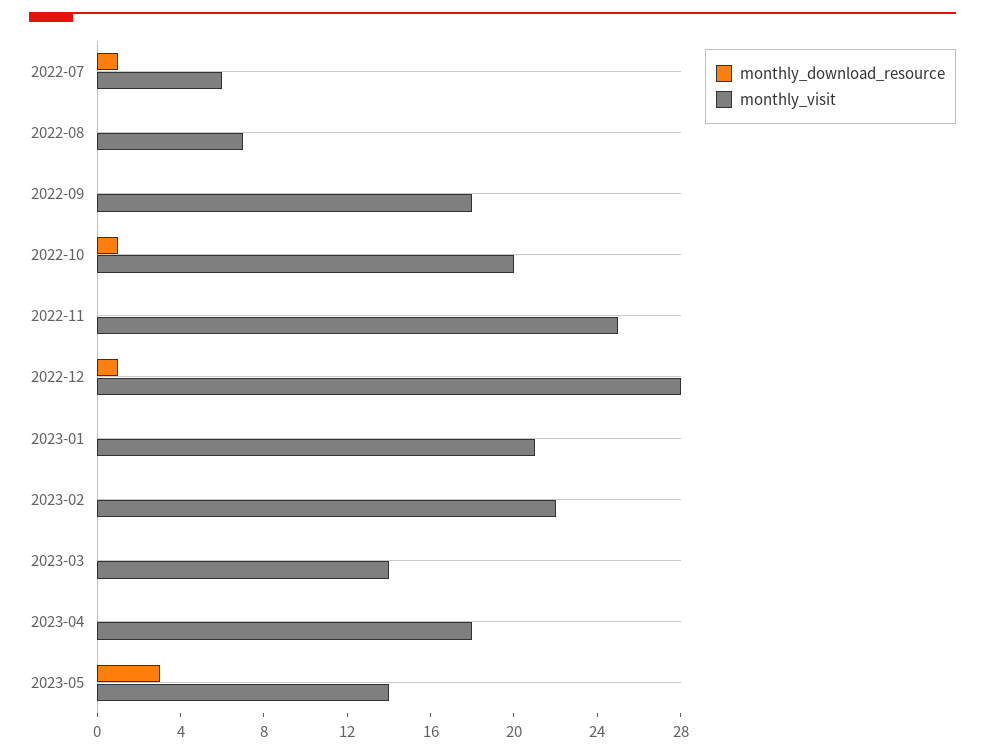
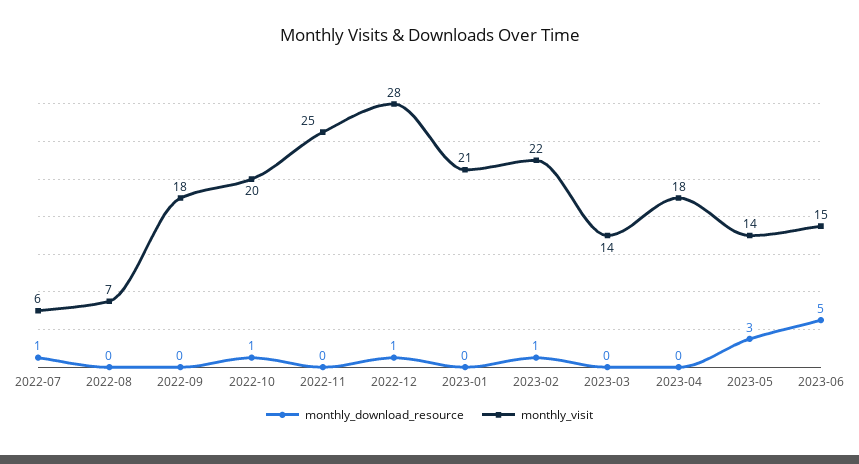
monthly_download_resource, 2023-02: 0 -> 1
monthly_download_resource, 2023-06: none -> 5
monthly_visit, 2023-06: none -> 15

